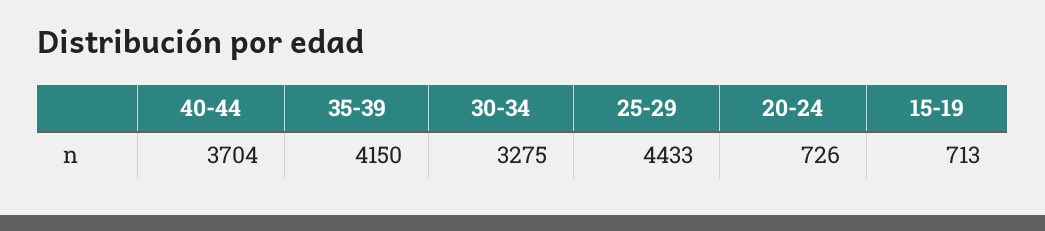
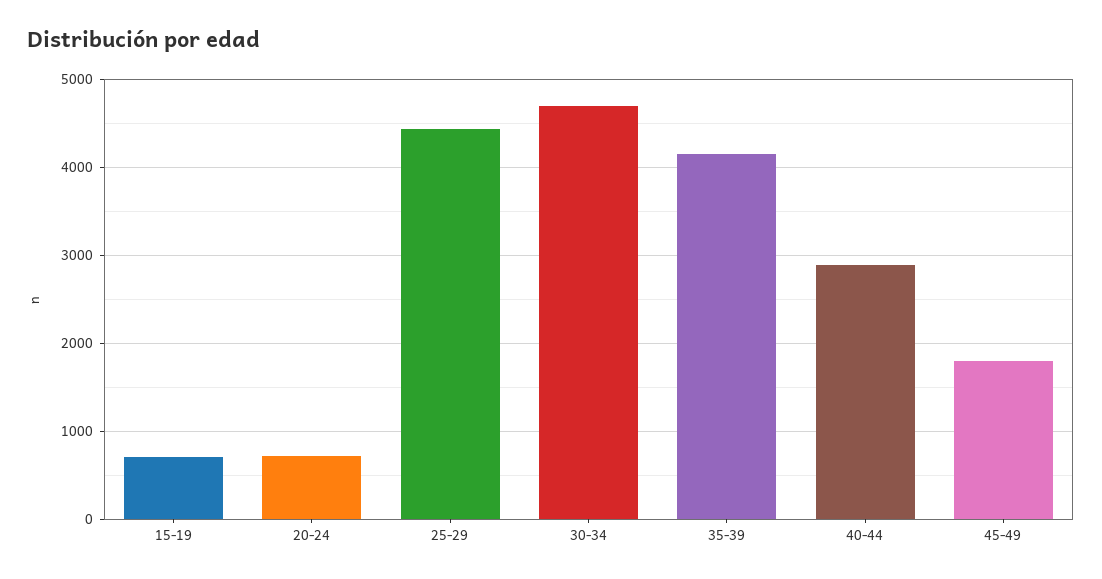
40-44: 3704 -> 2900
30-34: 3275 -> 4700
45-49: none -> 1800

